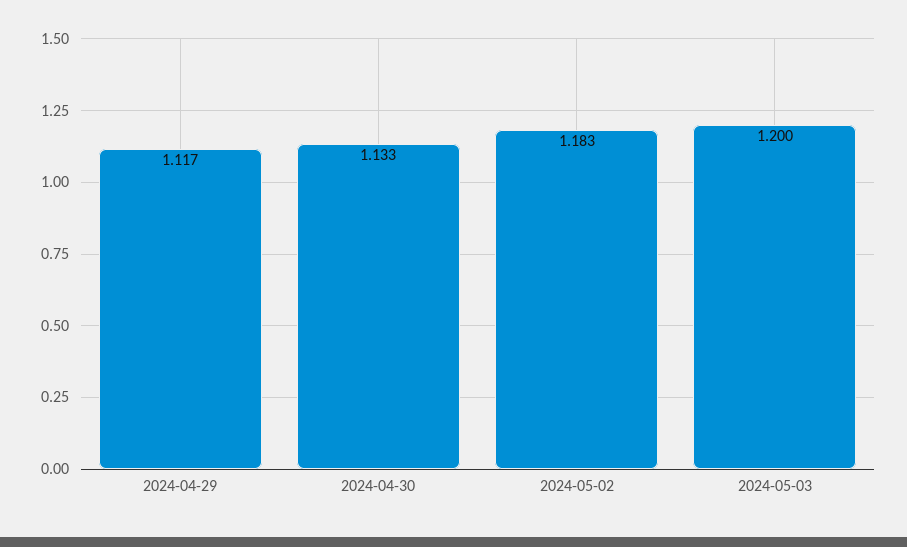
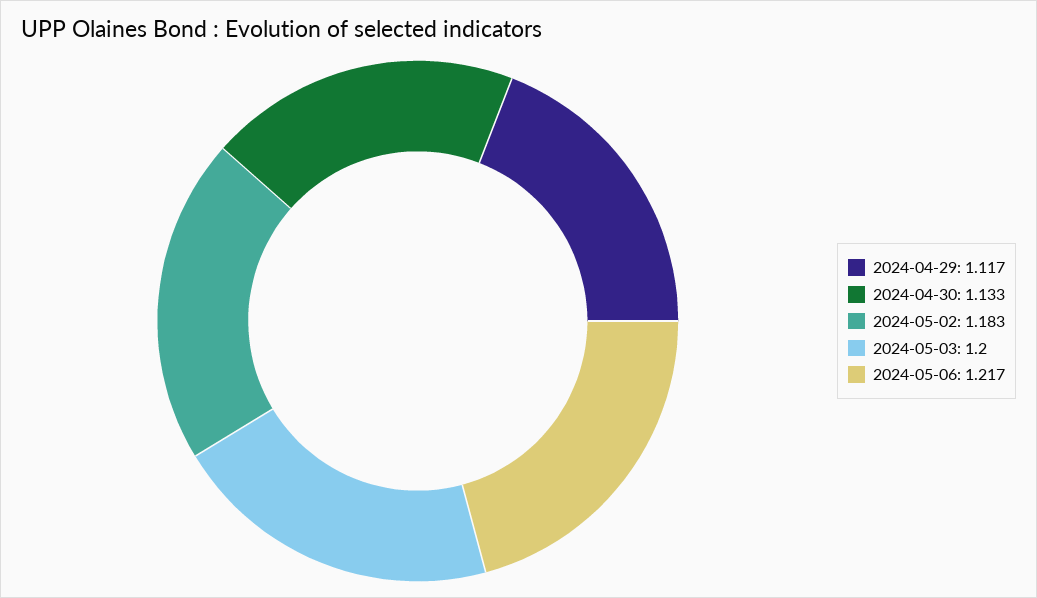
2024-05-06: none -> 1.217

